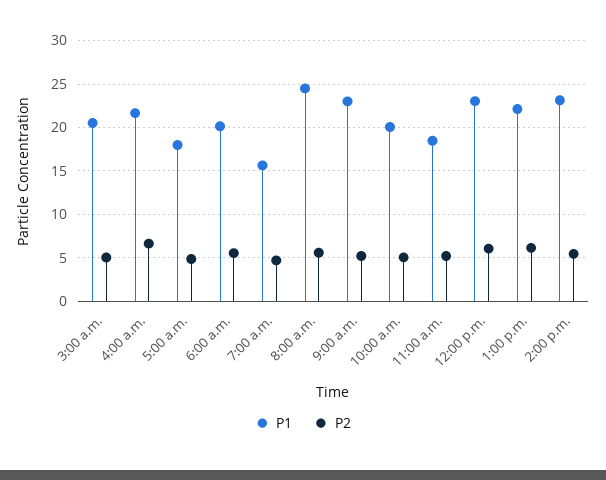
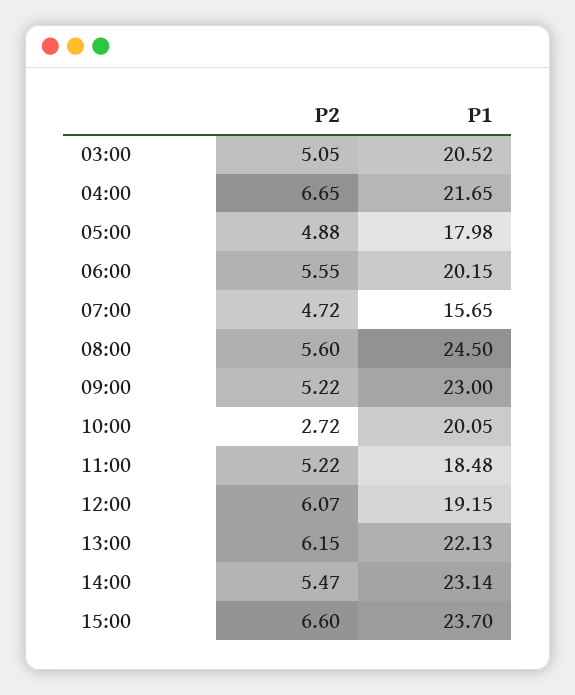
P2, 10:00 a.m.: 5 -> 2.72
P1, 12:00 p.m.: 23 -> 19.15
P2, 15:00: none -> 6.6
P1, 15:00: none -> 23.7

